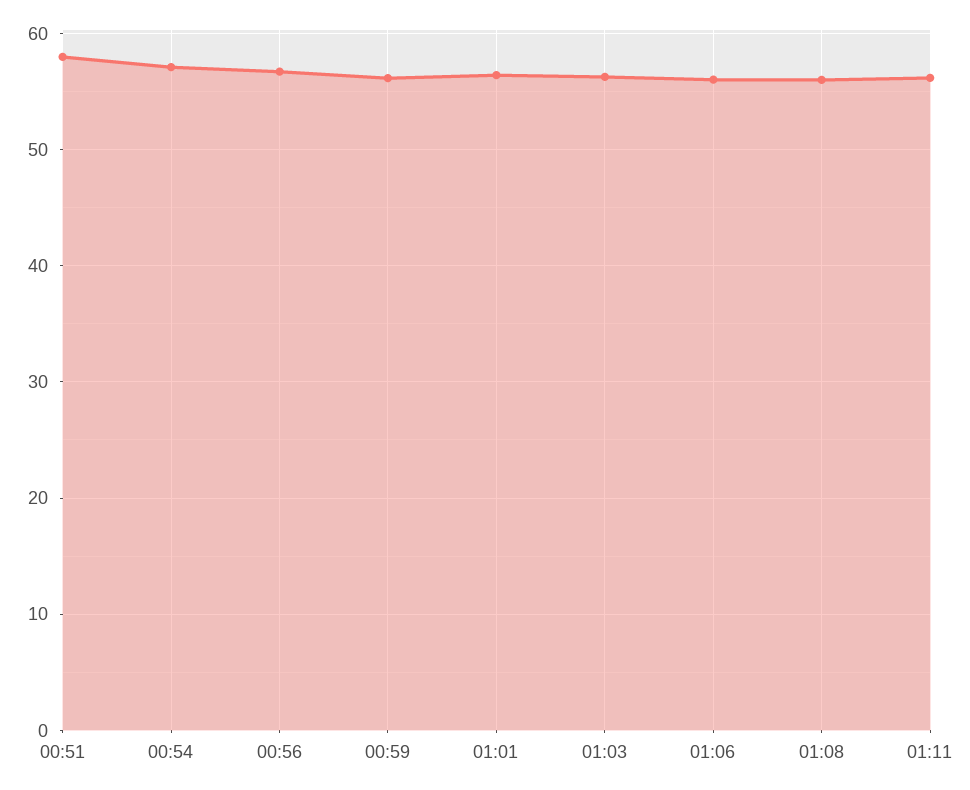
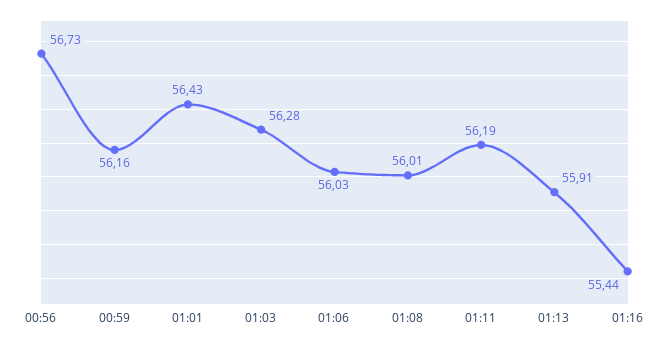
00:51: 58 -> none
00:54: 57 -> none
01:13: none -> 55.91
01:16: none -> 55.44

